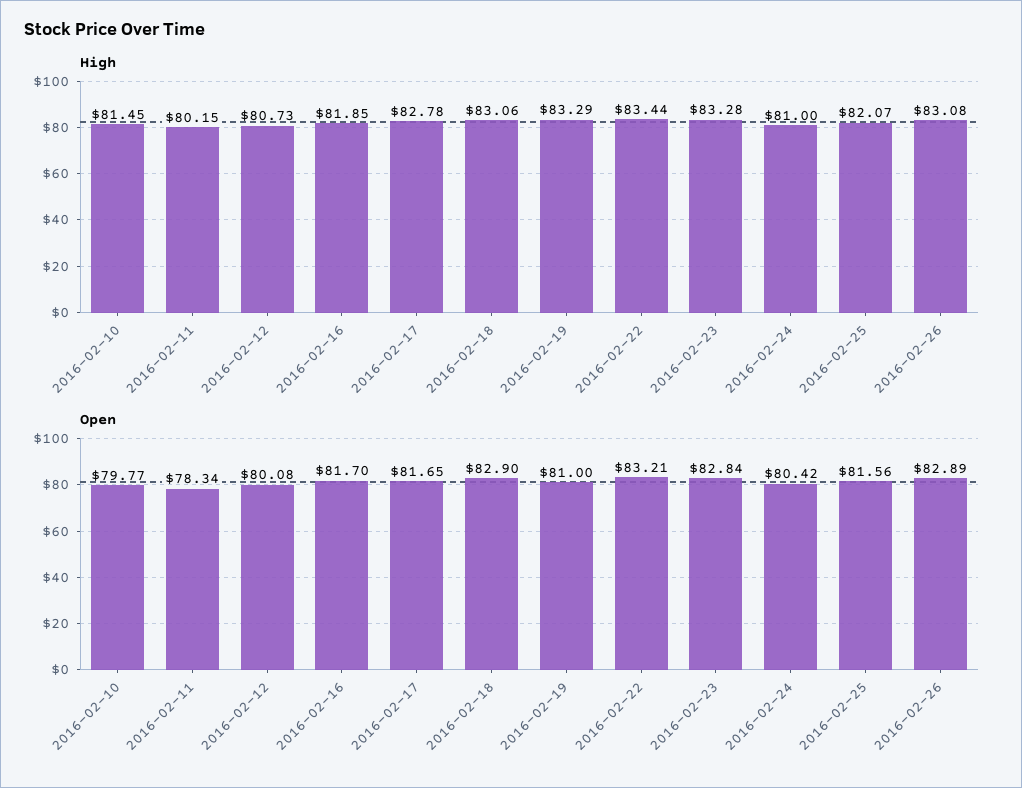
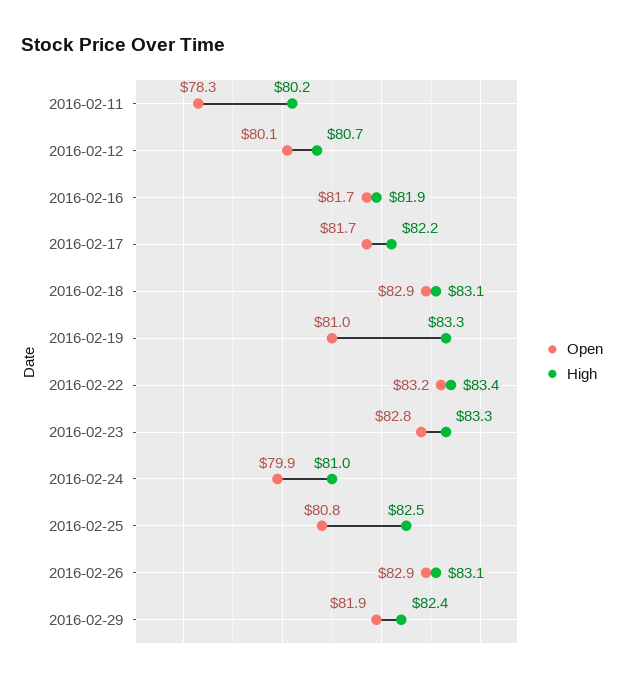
High, 2016-02-10: 81.45 -> none
High, 2016-02-17: 82.78 -> 82.2
High, 2016-02-25: 82.07 -> 82.5
Open, 2016-02-10: 79.77 -> none
Open, 2016-02-24: 80.42 -> 79.9
Open, 2016-02-25: 81.56 -> 80.8
Open, 2016-02-29: none -> 81.9
High, 2016-02-29: none -> 82.4

